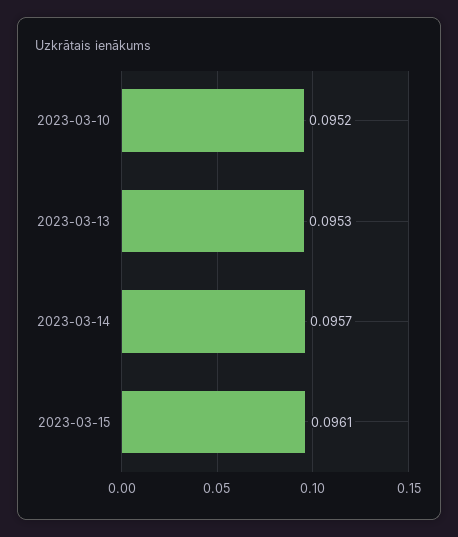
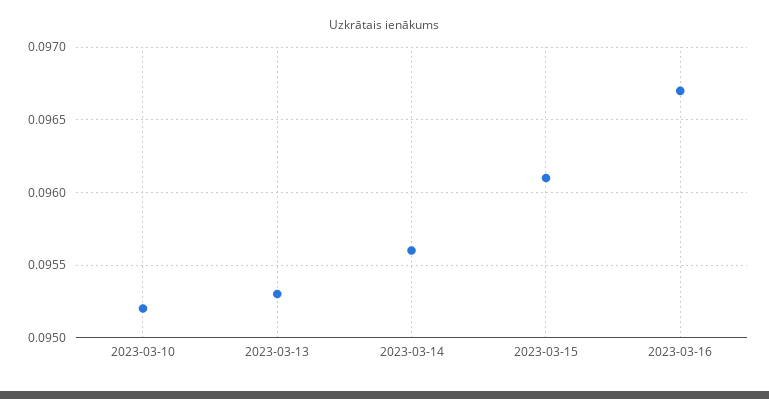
2023-03-14: 0.0957 -> 0.0956
2023-03-16: none -> 0.0967

